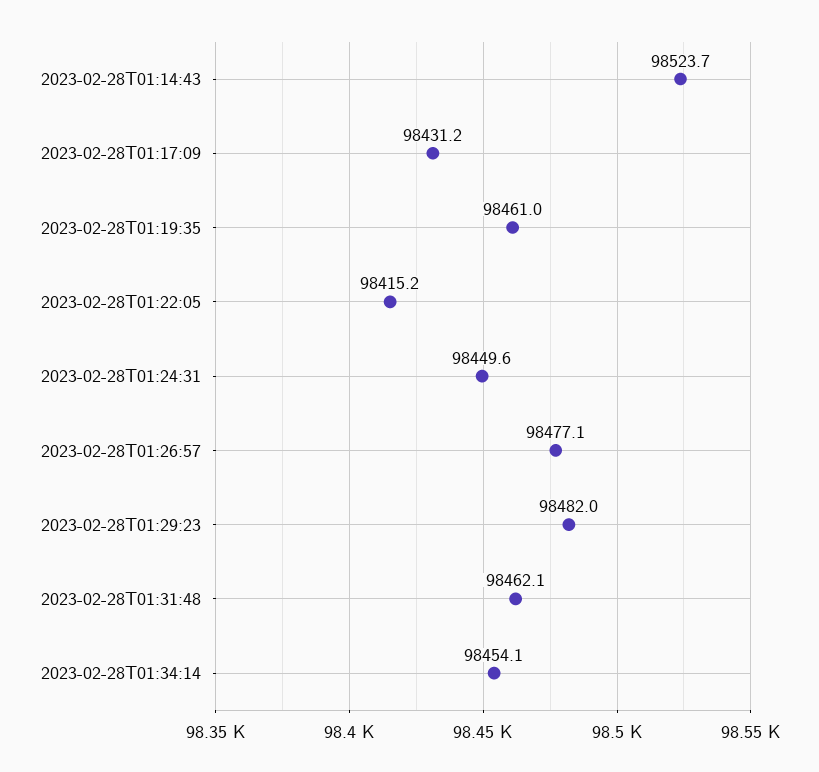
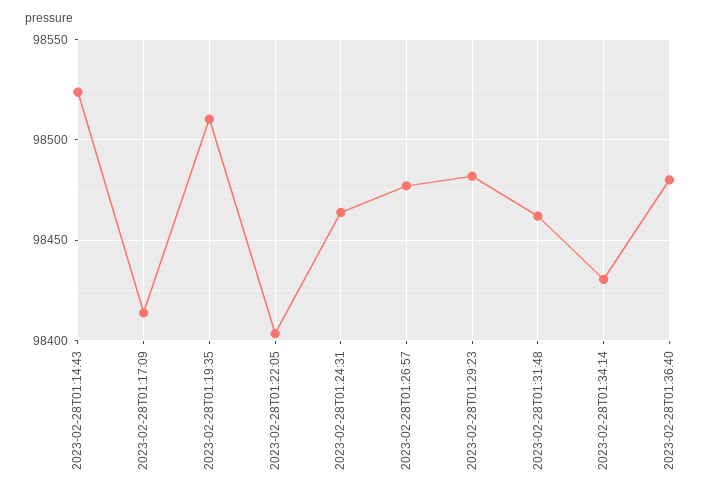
2023-02-28T01:17:09: 98431.2 -> 98415
2023-02-28T01:19:35: 98461 -> 98510
2023-02-28T01:22:05: 98415.2 -> 98405
2023-02-28T01:24:31: 98449.6 -> 98465
2023-02-28T01:34:14: 98454.1 -> 98430
2023-02-28T01:36:40: none -> 98480

